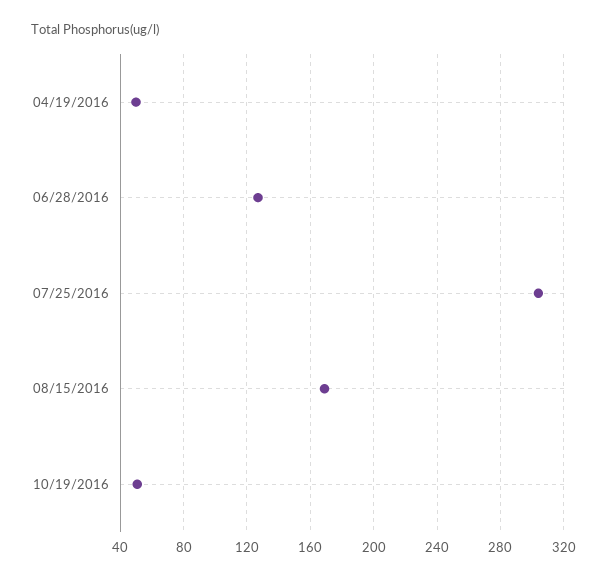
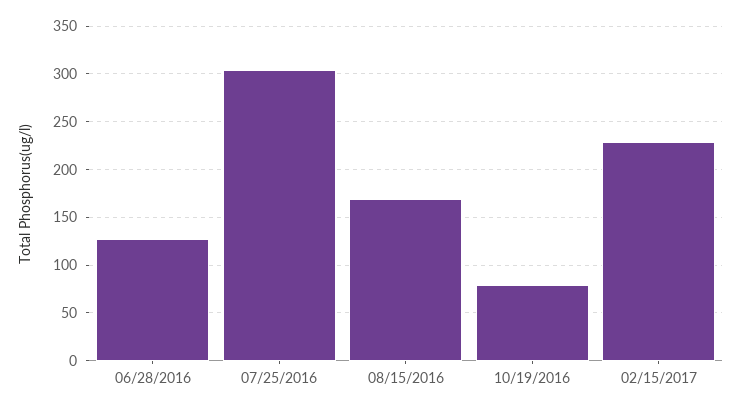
04/19/2016: 50 -> none
10/19/2016: 50 -> 80
02/15/2017: none -> 230

